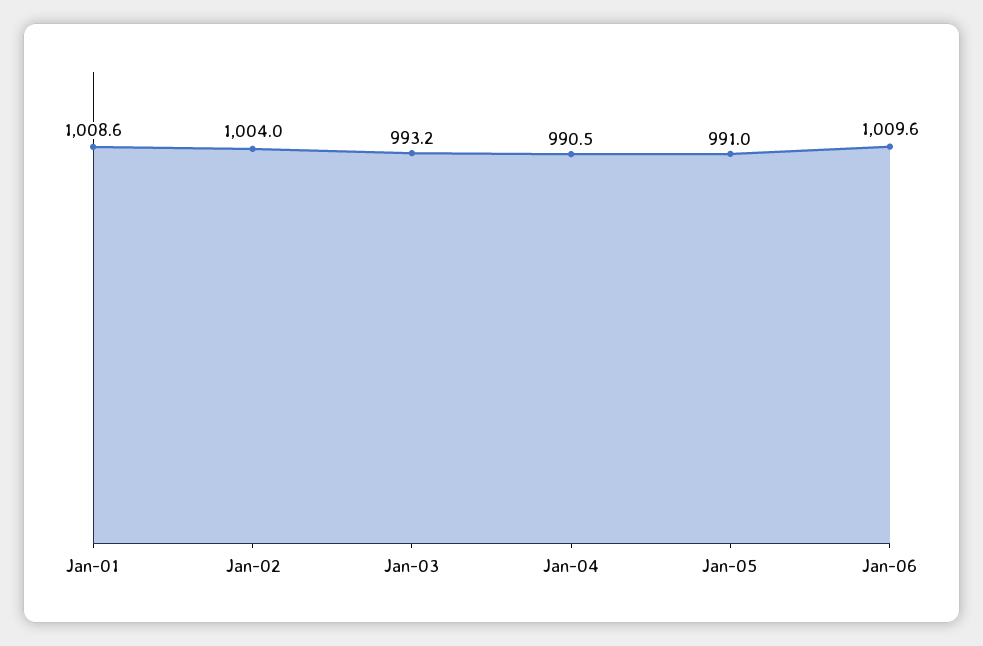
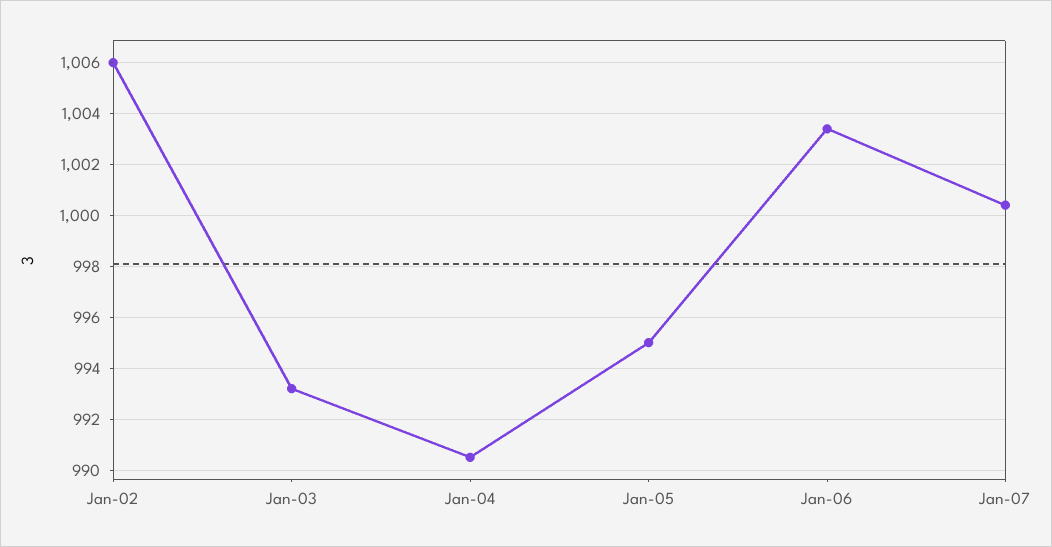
Jan-01: 1008.6 -> none
Jan-02: 1004 -> 1006
Jan-05: 991 -> 995
Jan-06: 1009.6 -> 1003.5
Jan-07: none -> 1000.5

